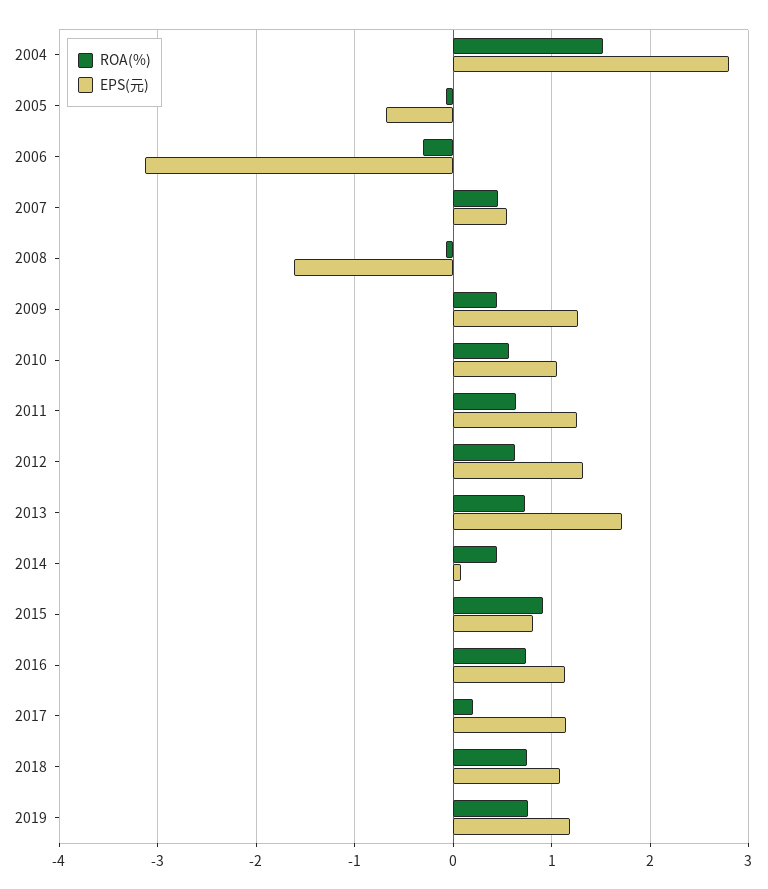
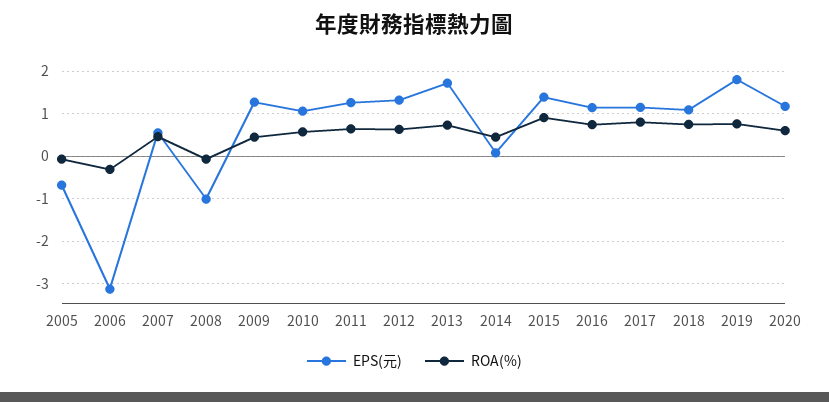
ROA(%), 2004: 1.5 -> none
EPS(元), 2004: 2.8 -> none
EPS(元), 2008: -1.6 -> -1
EPS(元), 2015: 0.8 -> 1.4
ROA(%), 2017: 0.2 -> 0.8
EPS(元), 2019: 1.2 -> 1.8
EPS(元), 2020: none -> 1.2
ROA(%), 2020: none -> 0.6

